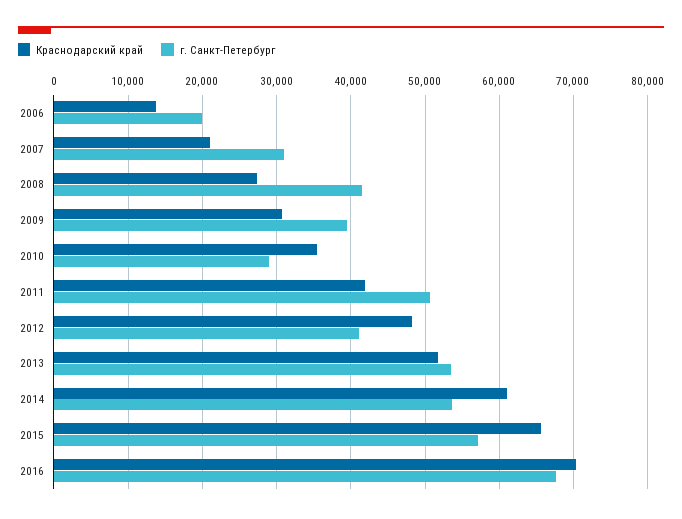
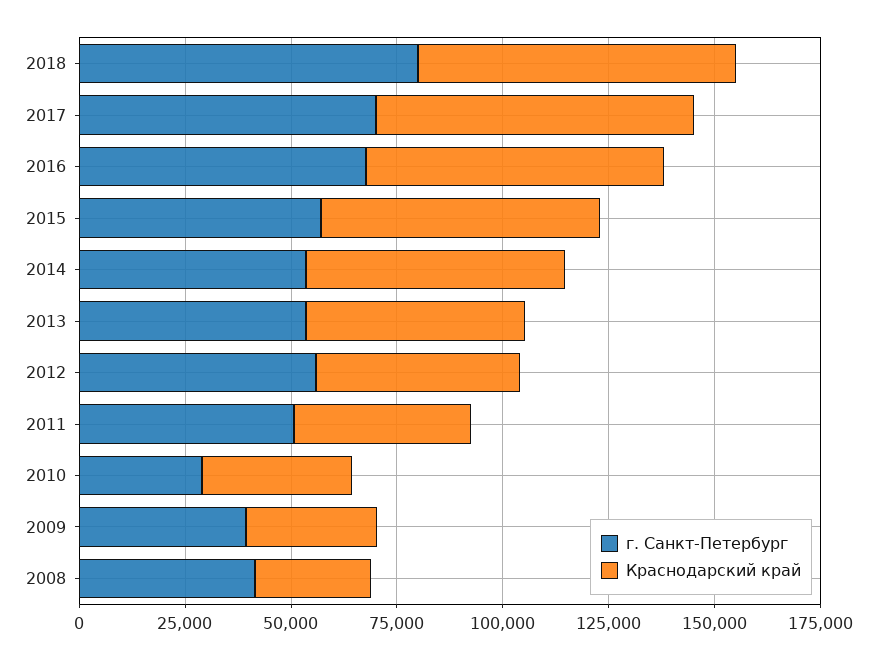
Краснодарский край, 2006: 14000 -> none
г. Санкт-Петербург, 2006: 20000 -> none
Краснодарский край, 2007: 21000 -> none
г. Санкт-Петербург, 2007: 31000 -> none
г. Санкт-Петербург, 2012: 41000 -> 55000
г. Санкт-Петербург, 2018: none -> 80000
Краснодарский край, 2018: none -> 75000
г. Санкт-Петербург, 2017: none -> 70000
Краснодарский край, 2017: none -> 75000

